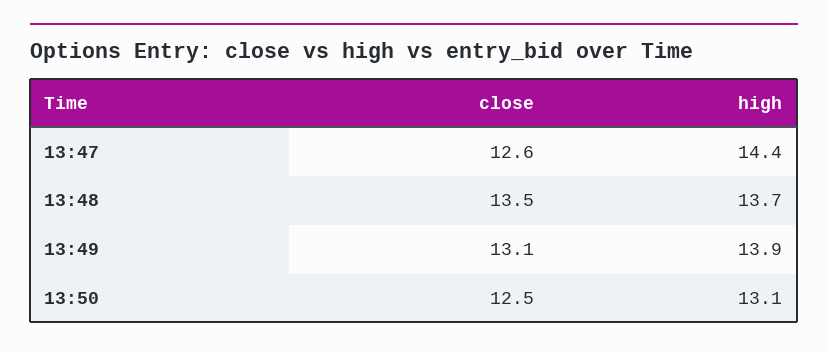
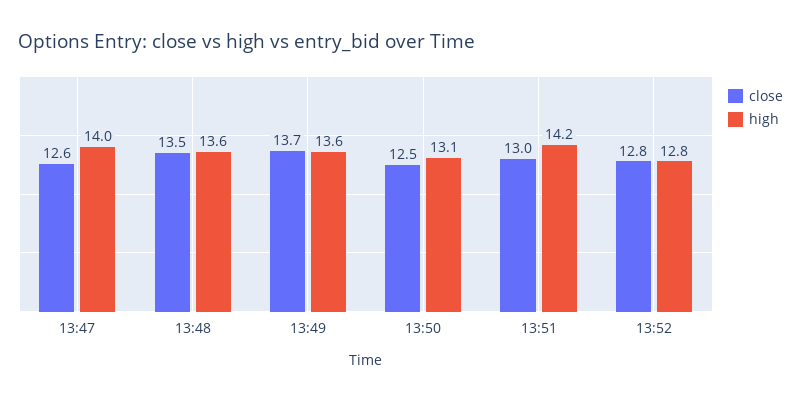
high, 13:47: 14.4 -> 14
high, 13:48: 13.7 -> 13.6
close, 13:49: 13.1 -> 13.7
high, 13:49: 13.9 -> 13.6
close, 13:51: none -> 13
high, 13:51: none -> 14.2
close, 13:52: none -> 12.8
high, 13:52: none -> 12.8

